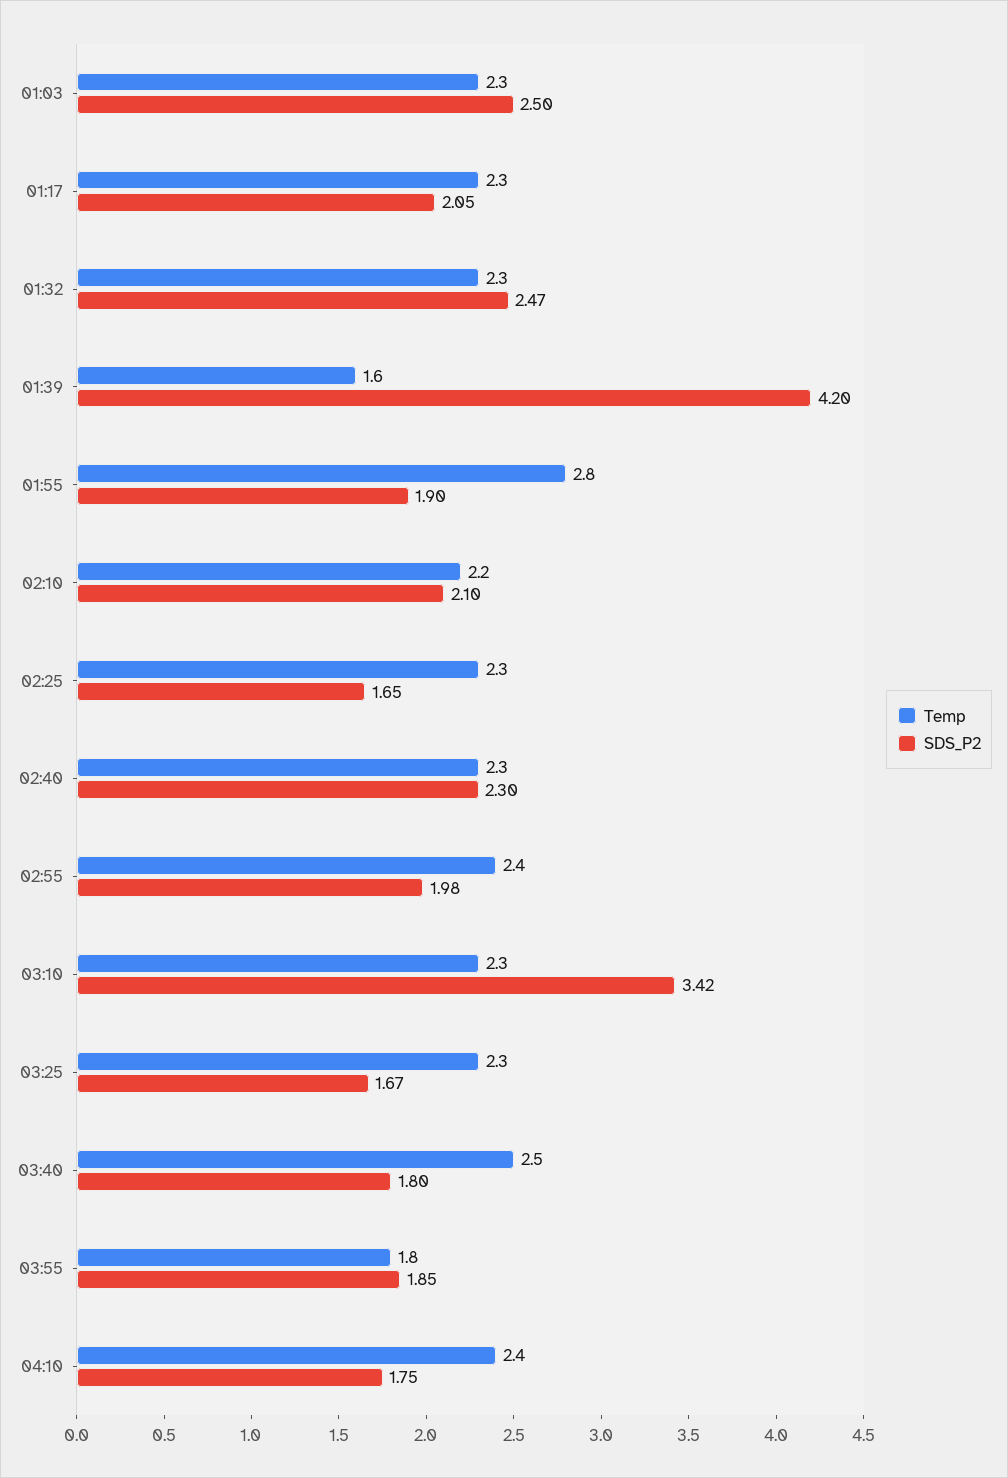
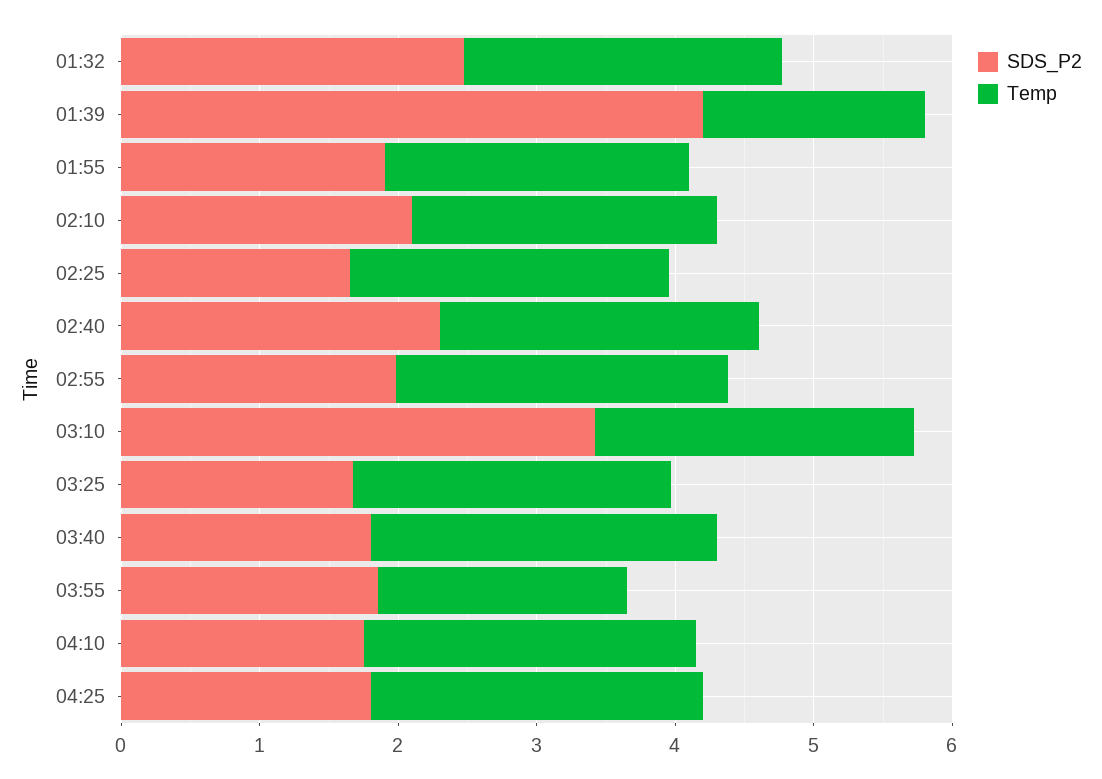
Temp, 01:03: 2.3 -> none
SDS_P2, 01:03: 2.5 -> none
Temp, 01:17: 2.3 -> none
SDS_P2, 01:17: 2.05 -> none
Temp, 01:55: 2.8 -> 2.2
SDS_P2, 04:25: none -> 1.8
Temp, 04:25: none -> 2.4

